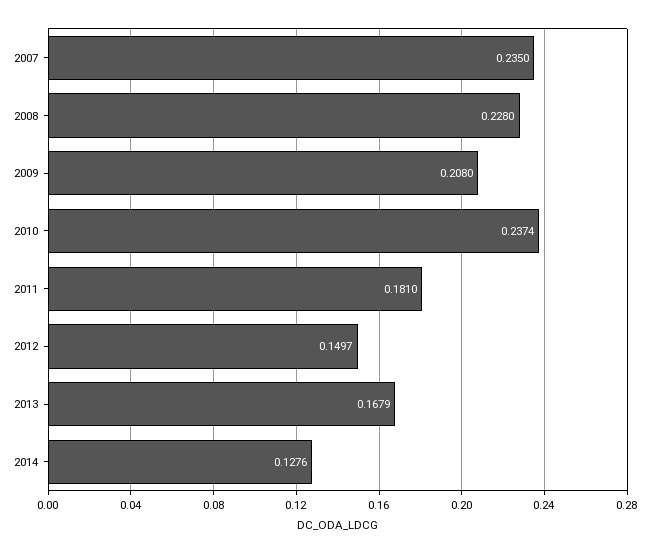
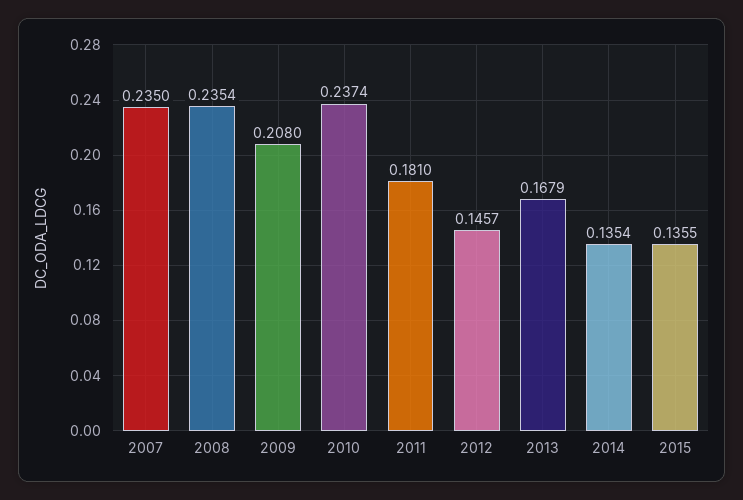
2008: 0.228 -> 0.2354
2012: 0.1497 -> 0.1457
2014: 0.1276 -> 0.1354
2015: none -> 0.1355

